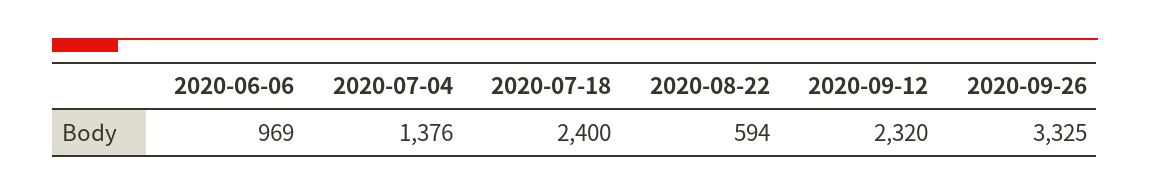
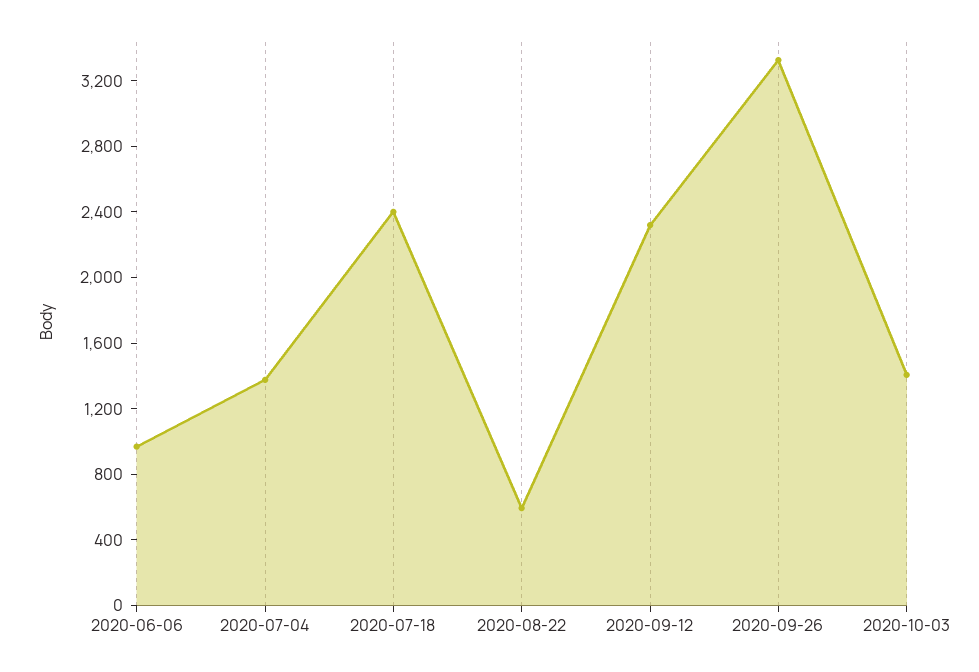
2020-10-03: none -> 1400

